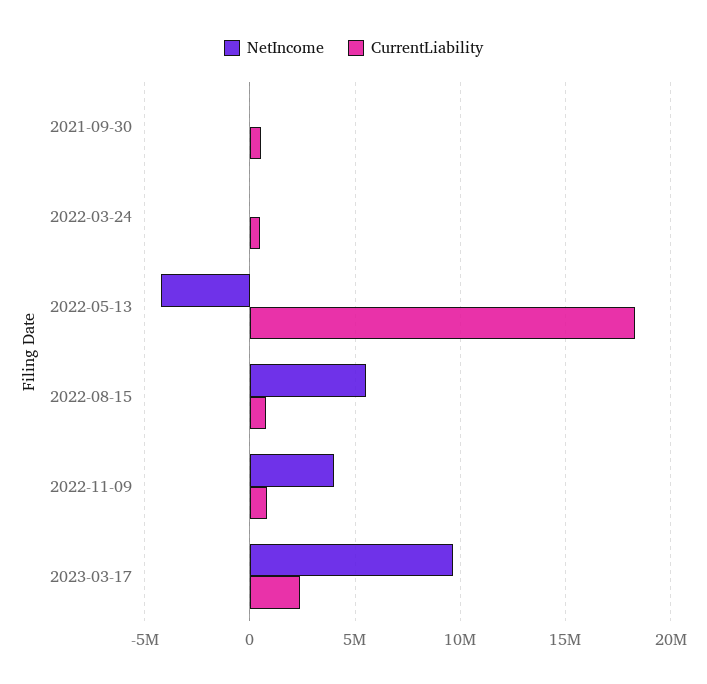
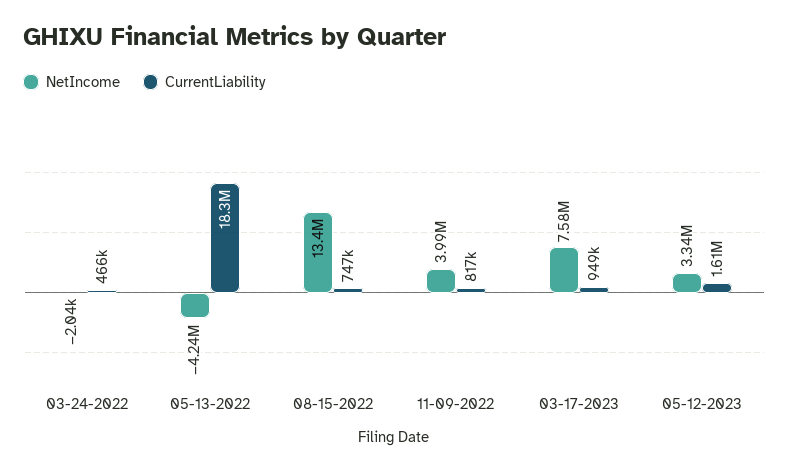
NetIncome, 2021-09-30: 0 -> none
CurrentLiability, 2021-09-30: 500000 -> none
NetIncome, 2022-08-15: 5500000 -> 13400000
NetIncome, 2023-03-17: 9500000 -> 7580000
CurrentLiability, 2023-03-17: 2500000 -> 949000
NetIncome, 05-12-2023: none -> 3340000
CurrentLiability, 05-12-2023: none -> 1610000

